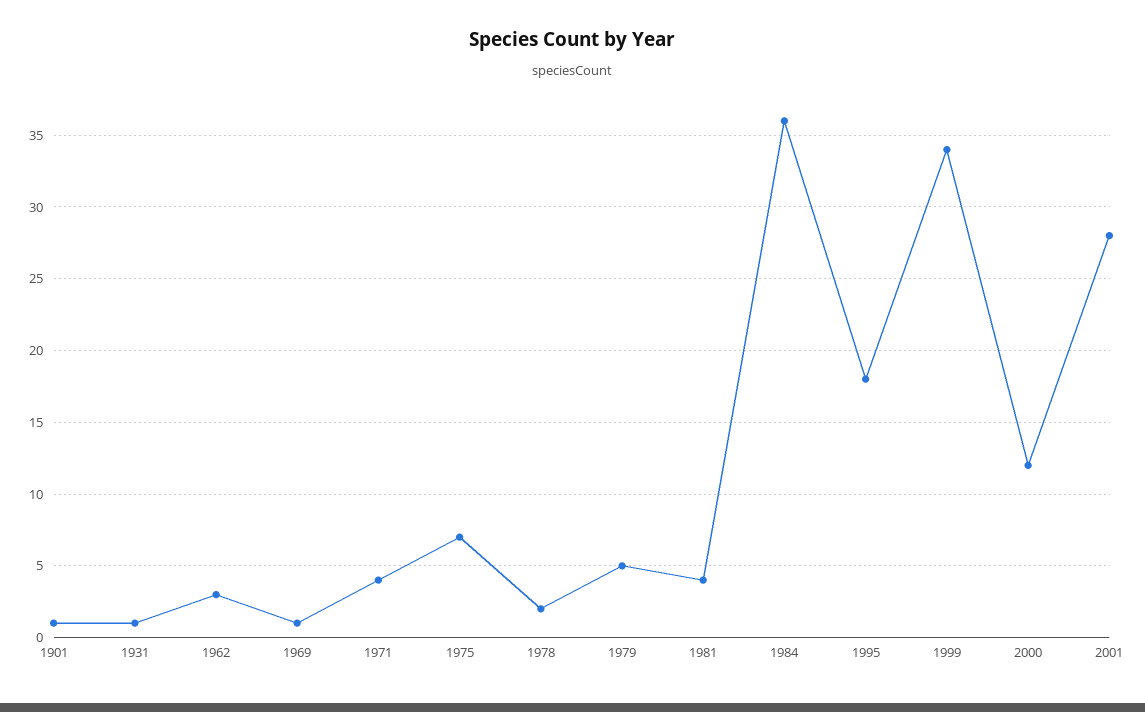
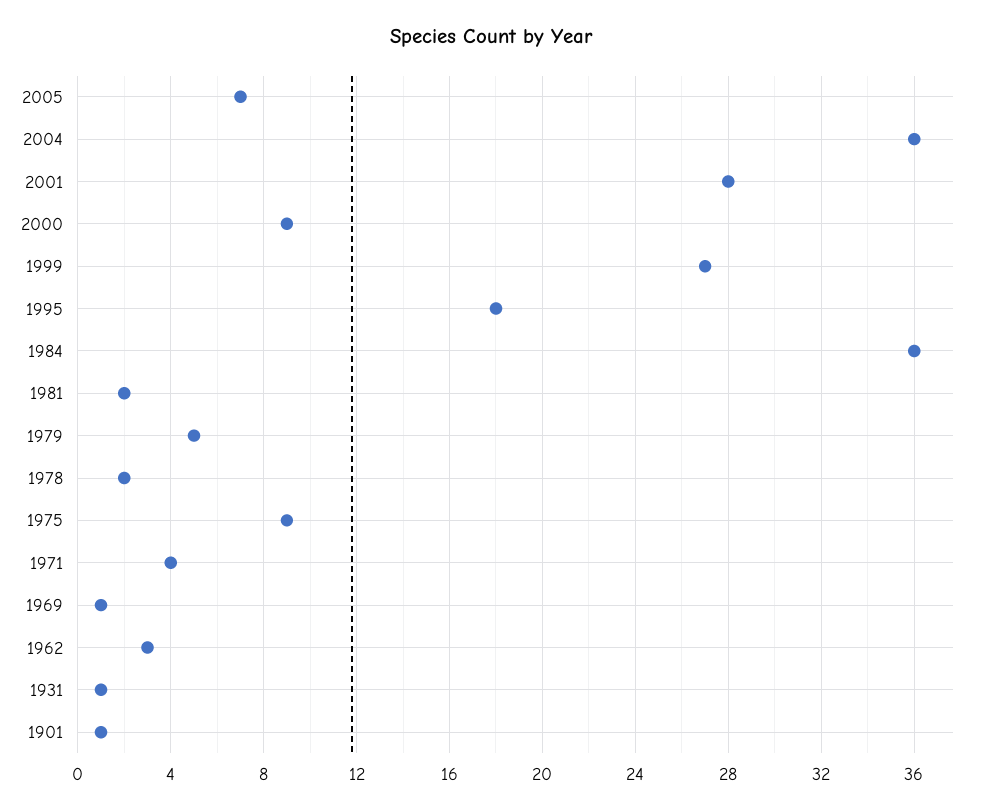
1975: 7 -> 9
1981: 4 -> 2
1999: 34 -> 27
2000: 12 -> 9
2005: none -> 7
2004: none -> 36

